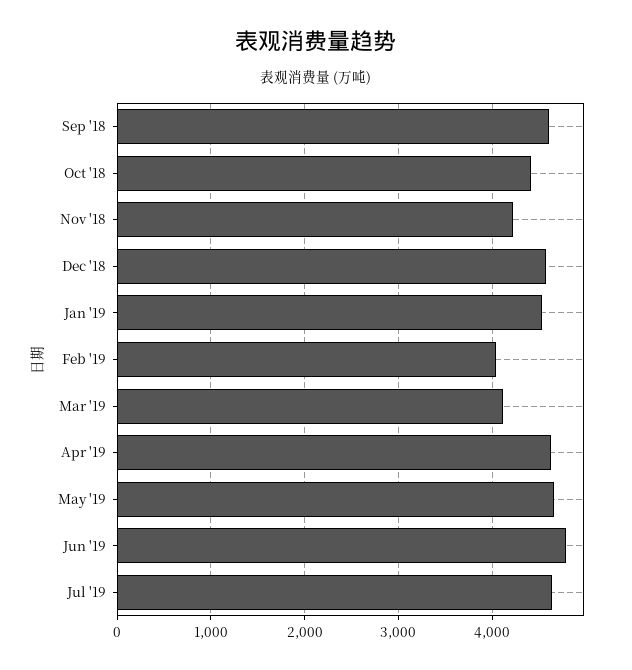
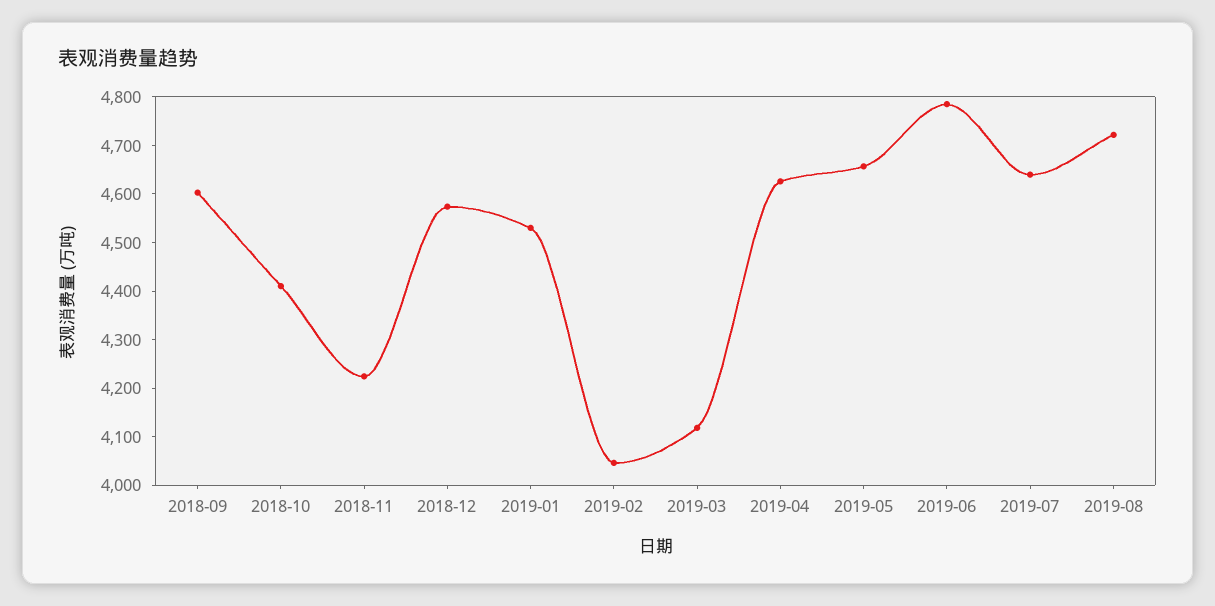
2019-08: none -> 4720

